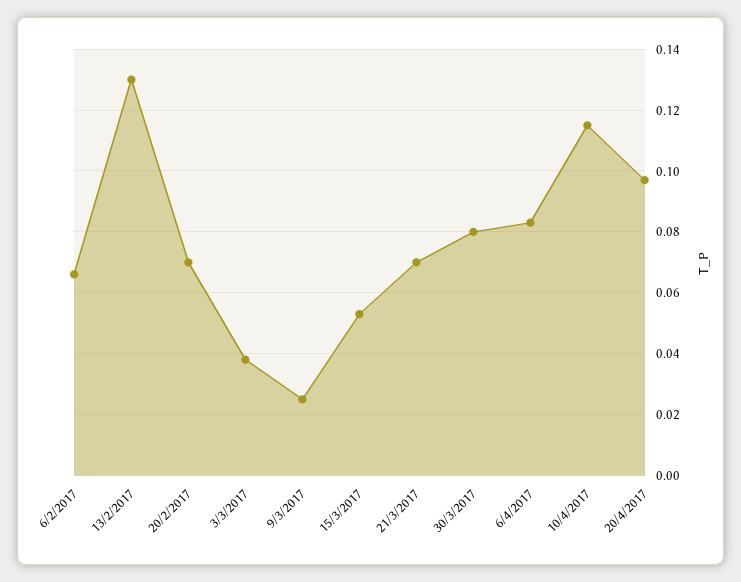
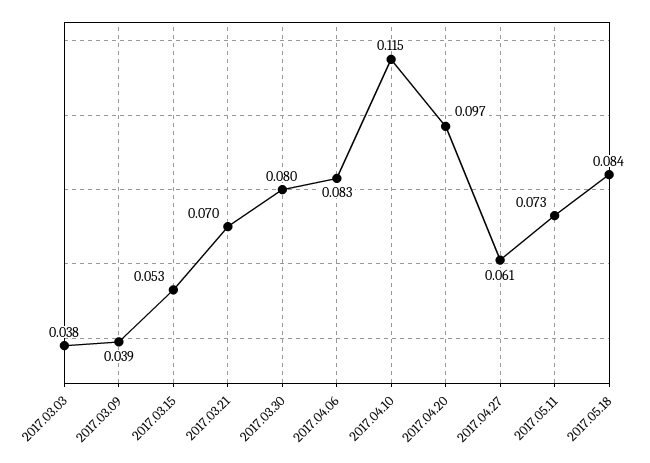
6/2/2017: 0.065 -> none
13/2/2017: 0.13 -> none
20/2/2017: 0.07 -> none
9/3/2017: 0.025 -> 0.039
2017.04.27: none -> 0.061
2017.05.11: none -> 0.073
2017.05.18: none -> 0.084

